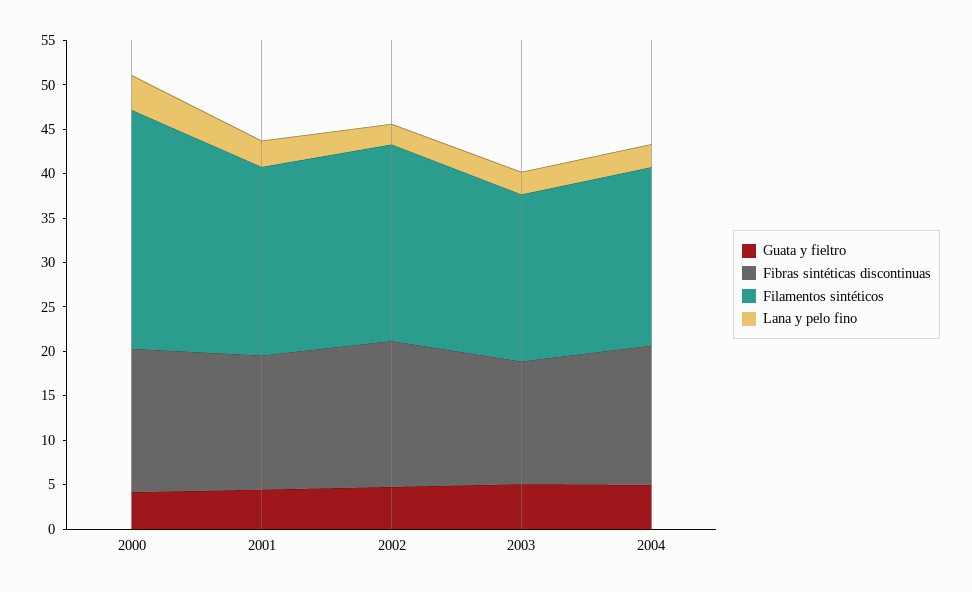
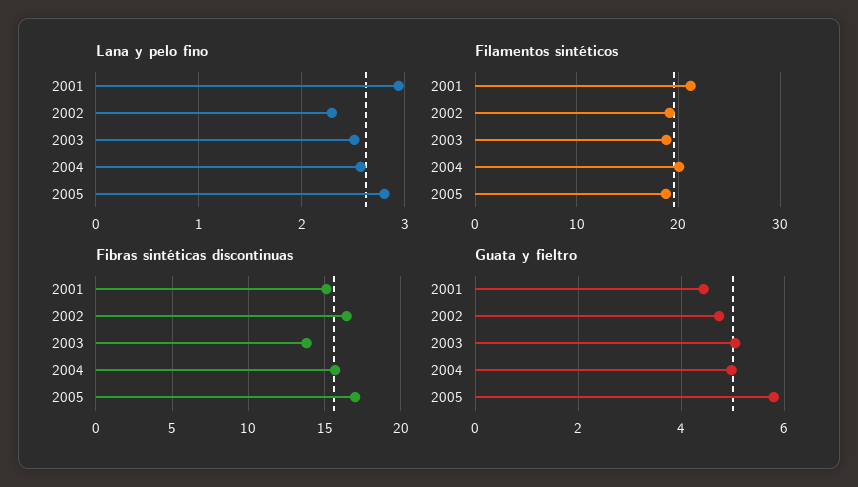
Guata y fieltro, 2000: 4 -> none
Fibras sintéticas discontinuas, 2000: 16 -> none
Filamentos sintéticos, 2000: 27 -> none
Lana y pelo fino, 2000: 4 -> none
Filamentos sintéticos, 2002: 22 -> 19
Lana y pelo fino, 2005: none -> 2.8
Filamentos sintéticos, 2005: none -> 19
Fibras sintéticas discontinuas, 2005: none -> 17
Guata y fieltro, 2005: none -> 5.8

